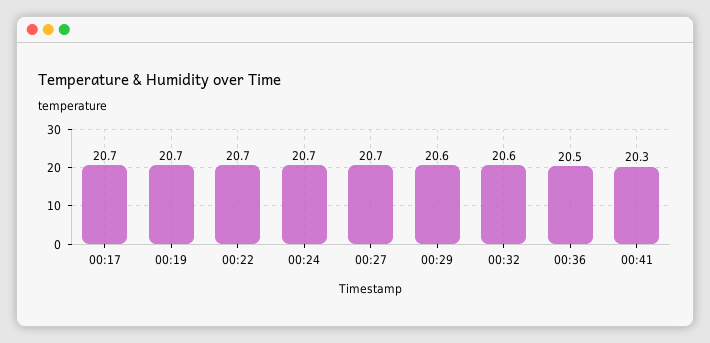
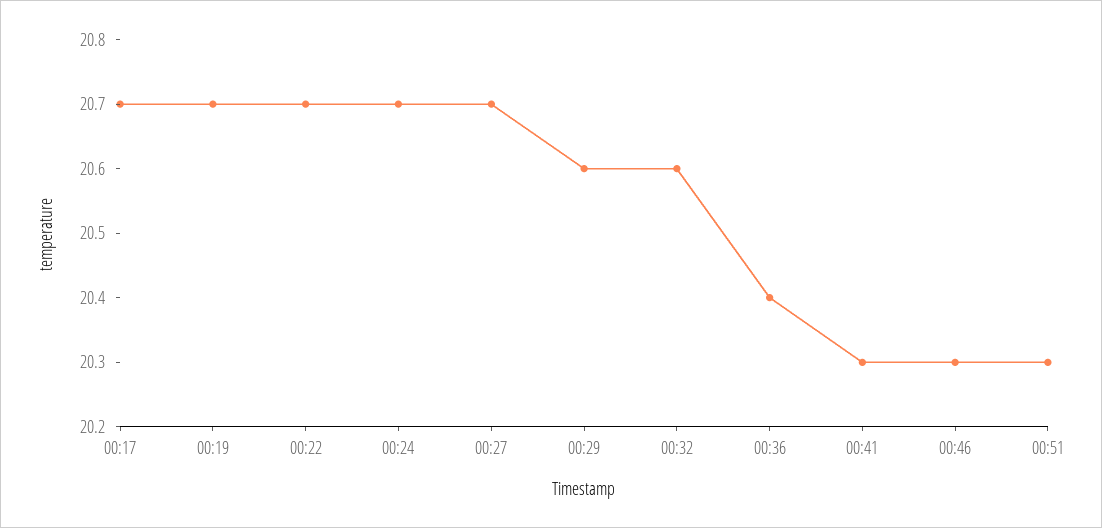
00:36: 20.5 -> 20.4
00:46: none -> 20.3
00:51: none -> 20.3

